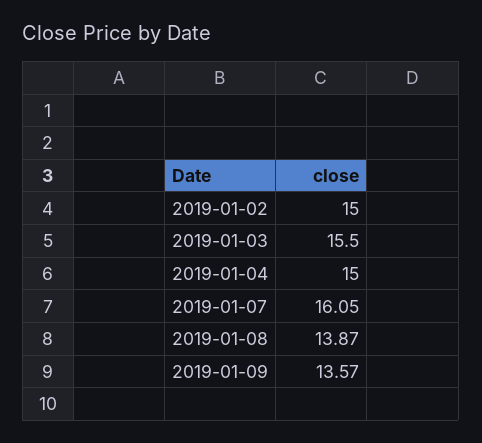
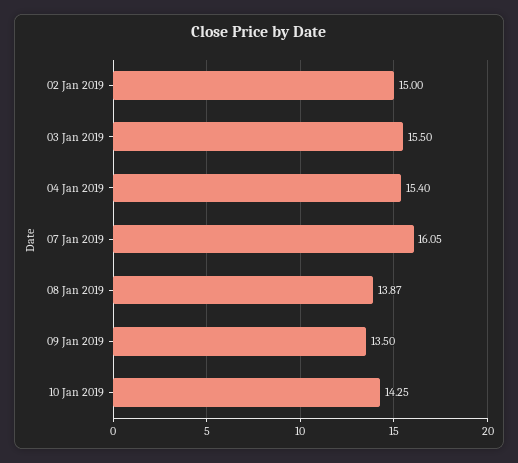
2019-01-04: 15 -> 15.4
2019-01-09: 13.57 -> 13.5
10 Jan 2019: none -> 14.25

